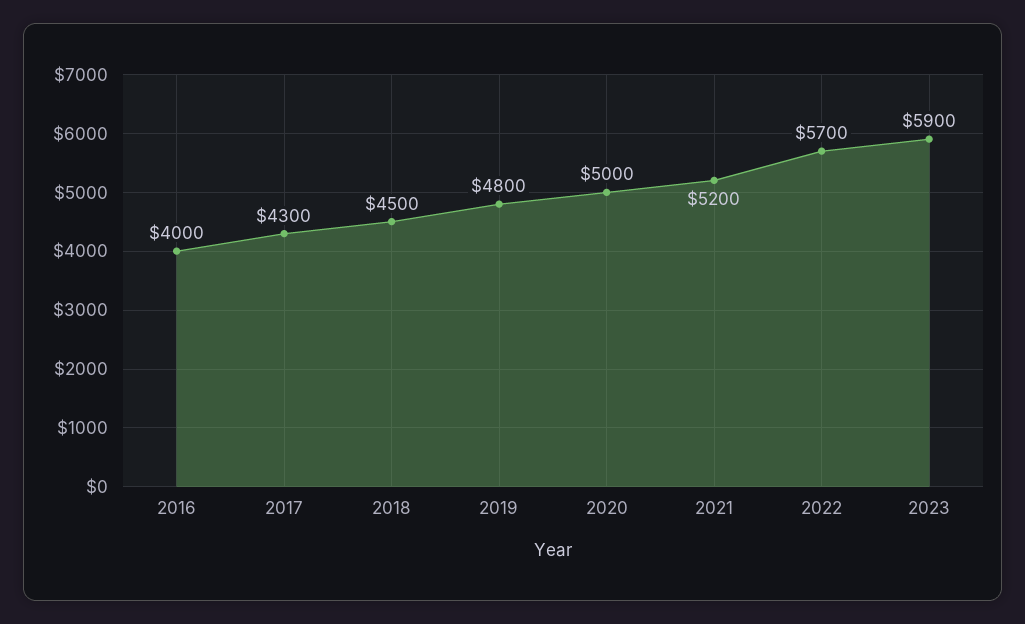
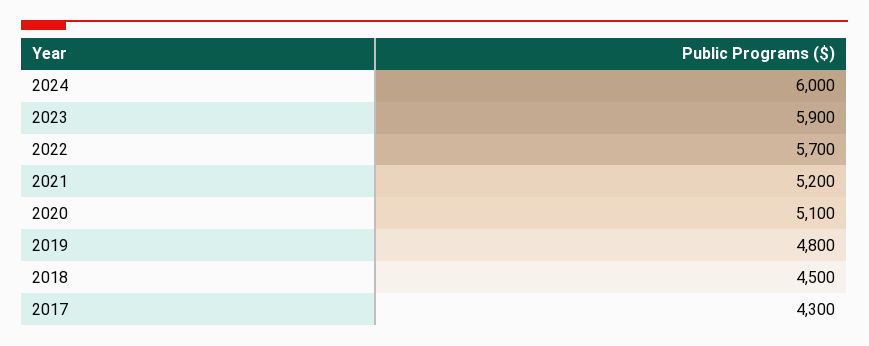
2016: 4000 -> none
2020: 5000 -> 5100
2024: none -> 6000

